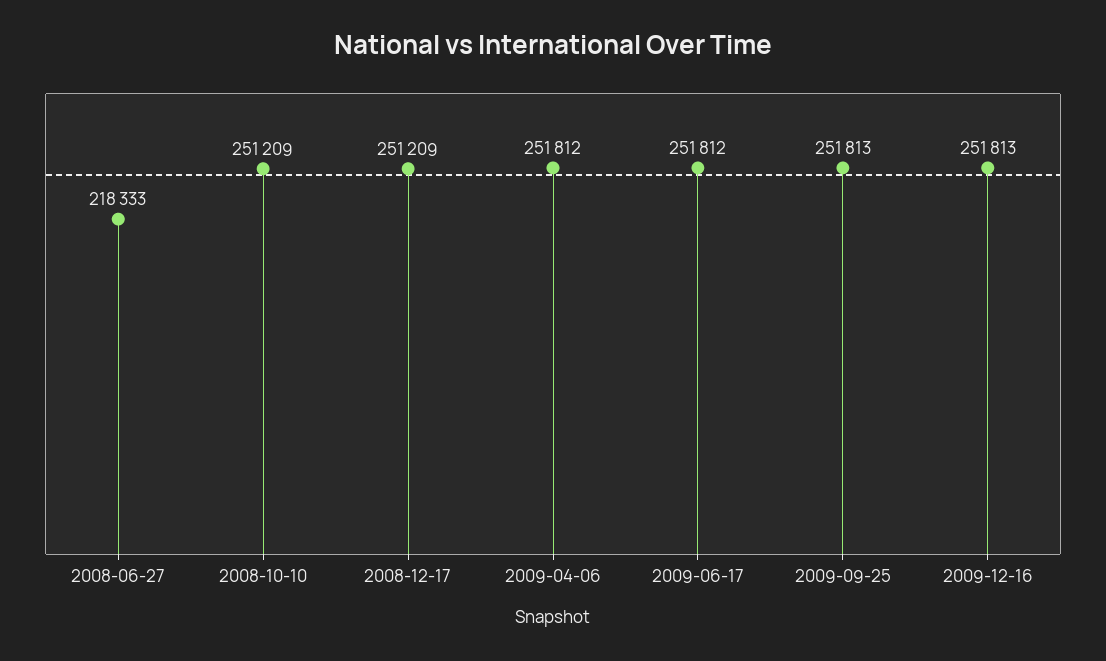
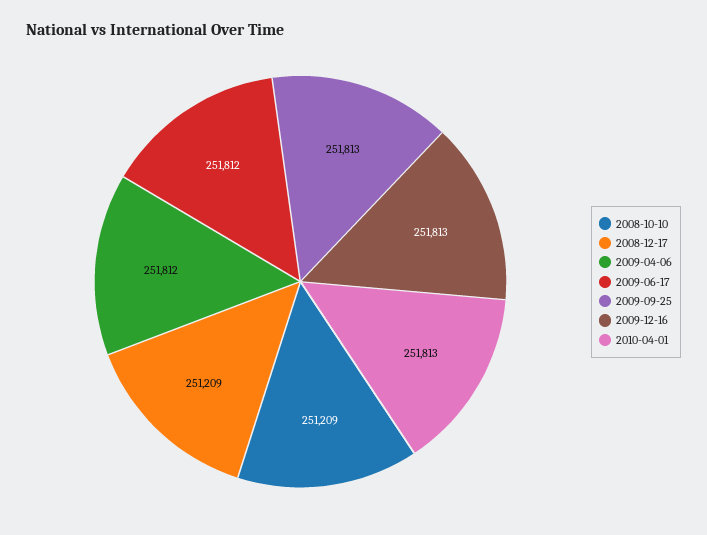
2008-06-27: 218333 -> none
2010-04-01: none -> 251813

